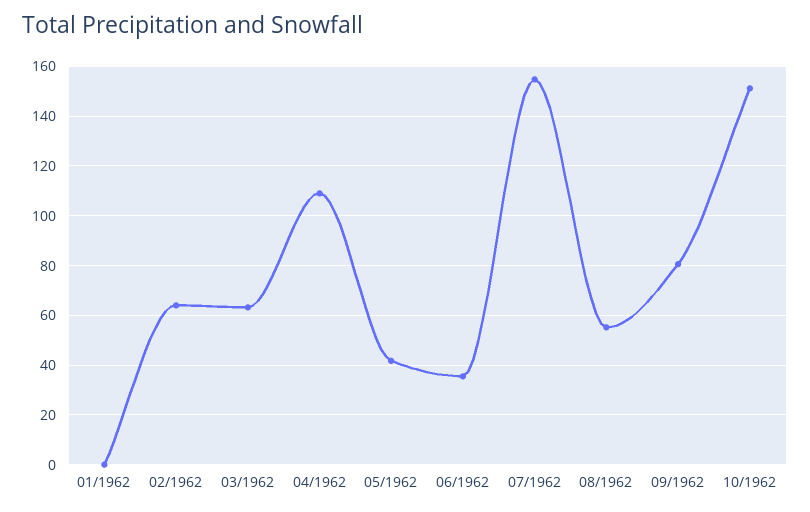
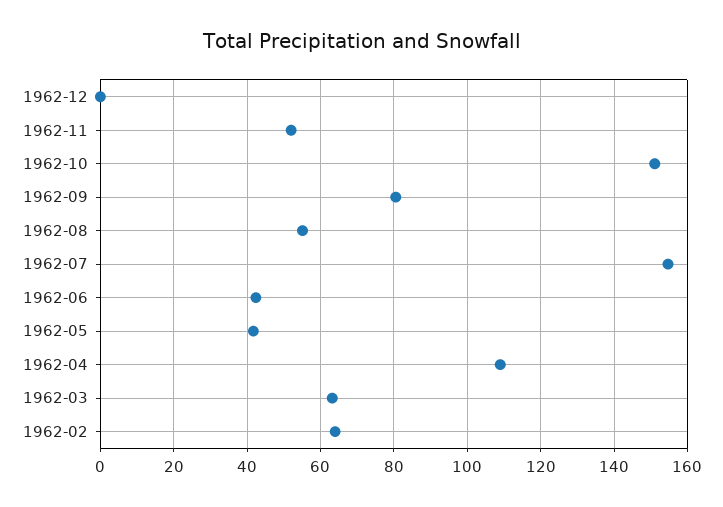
01/1962: 0 -> none
06/1962: 35 -> 42
1962-12: none -> 0
1962-11: none -> 52

